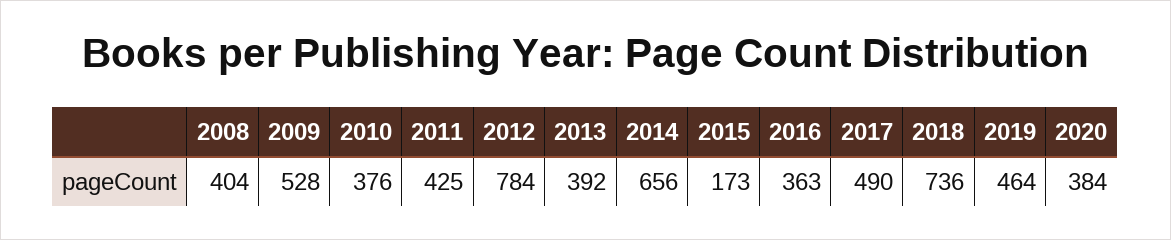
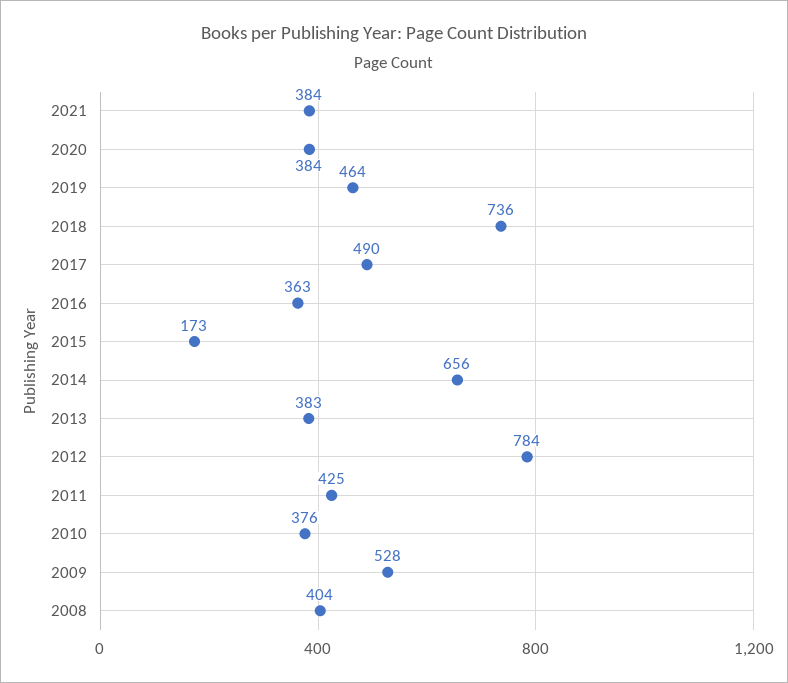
2013: 392 -> 383
2021: none -> 384

